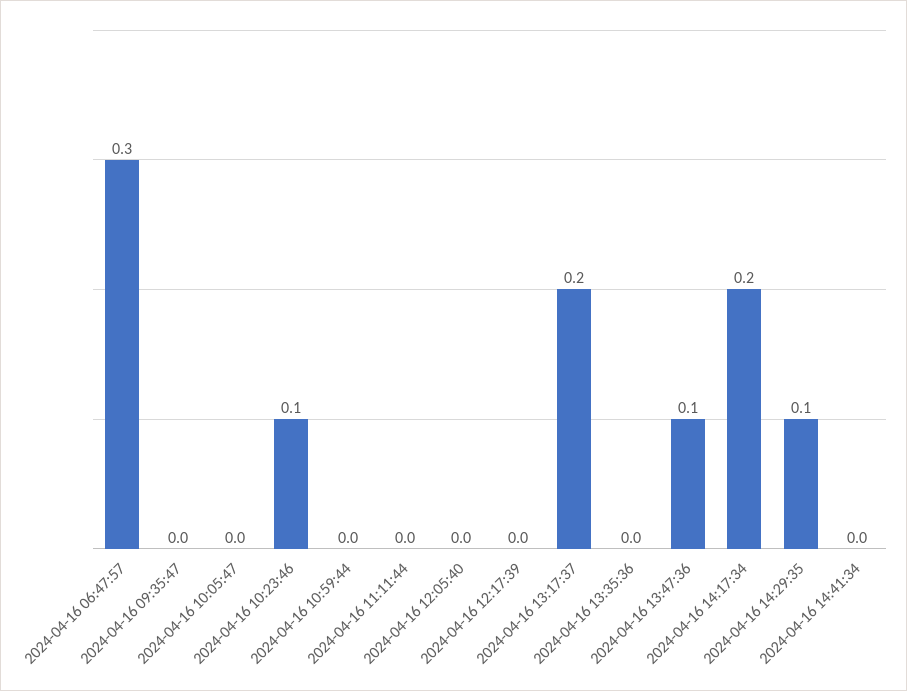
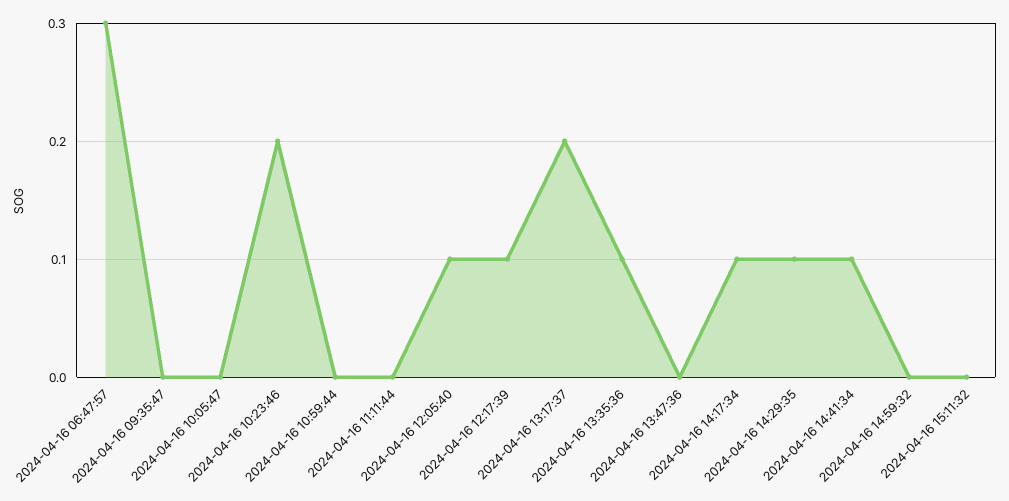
2024-04-16 10:23:46: 0.1 -> 0.2
2024-04-16 12:05:40: 0 -> 0.1
2024-04-16 12:17:39: 0 -> 0.1
2024-04-16 13:35:36: 0 -> 0.1
2024-04-16 13:47:36: 0.1 -> 0
2024-04-16 14:17:34: 0.2 -> 0.1
2024-04-16 14:41:34: 0 -> 0.1
2024-04-16 14:59:32: none -> 0
2024-04-16 15:11:32: none -> 0

